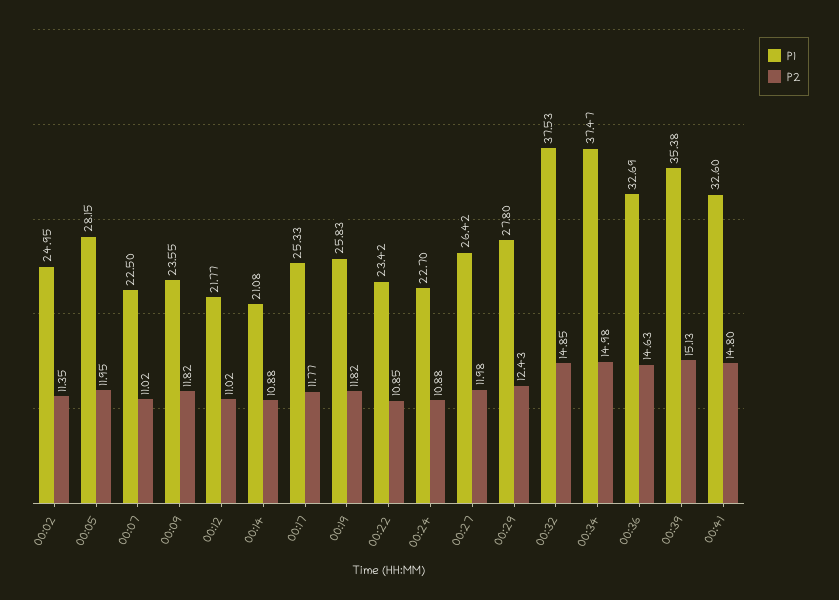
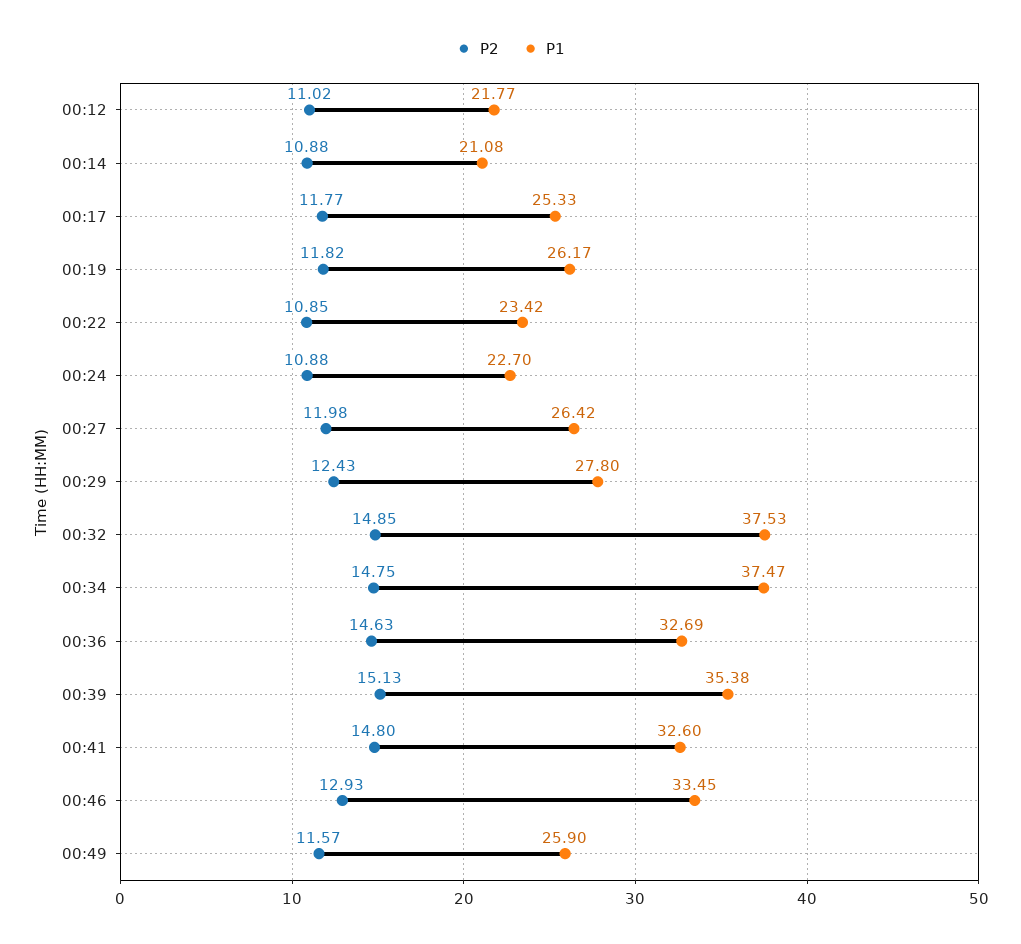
P1, 00:02: 24.95 -> none
P2, 00:02: 11.35 -> none
P1, 00:05: 28.15 -> none
P2, 00:05: 11.95 -> none
P1, 00:07: 22.5 -> none
P2, 00:07: 11.02 -> none
P1, 00:09: 23.55 -> none
P2, 00:09: 11.82 -> none
P1, 00:19: 25.83 -> 26.17
P2, 00:34: 14.98 -> 14.75
P2, 00:46: none -> 12.93
P1, 00:46: none -> 33.45
P2, 00:49: none -> 11.57
P1, 00:49: none -> 25.9

